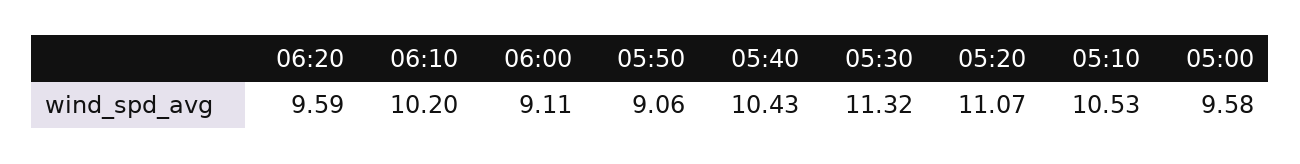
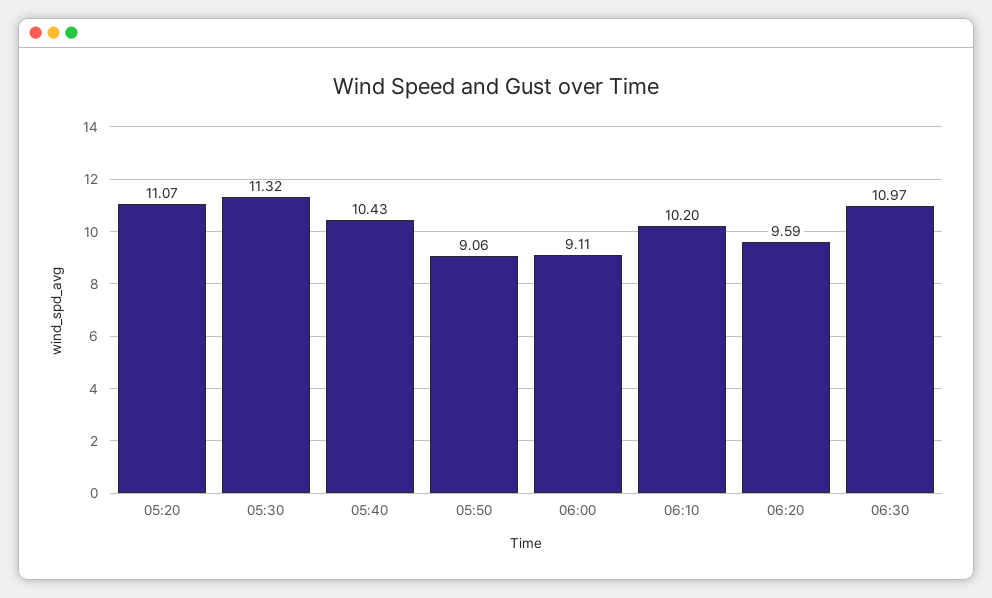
05:10: 10.53 -> none
05:00: 9.58 -> none
06:30: none -> 10.97

